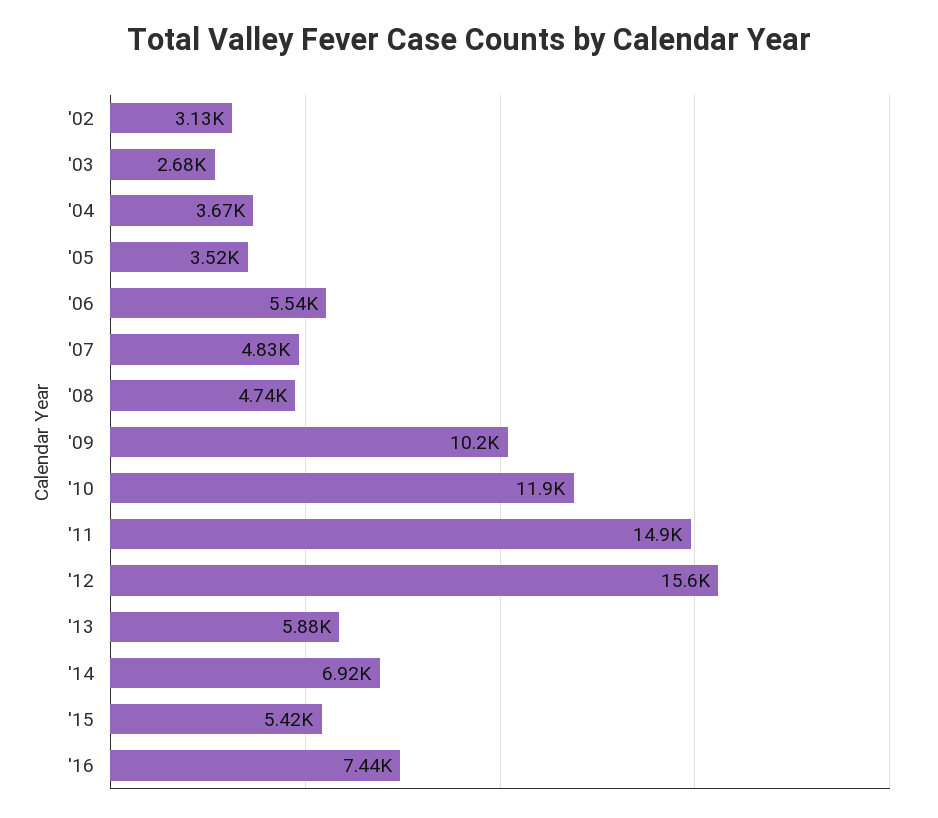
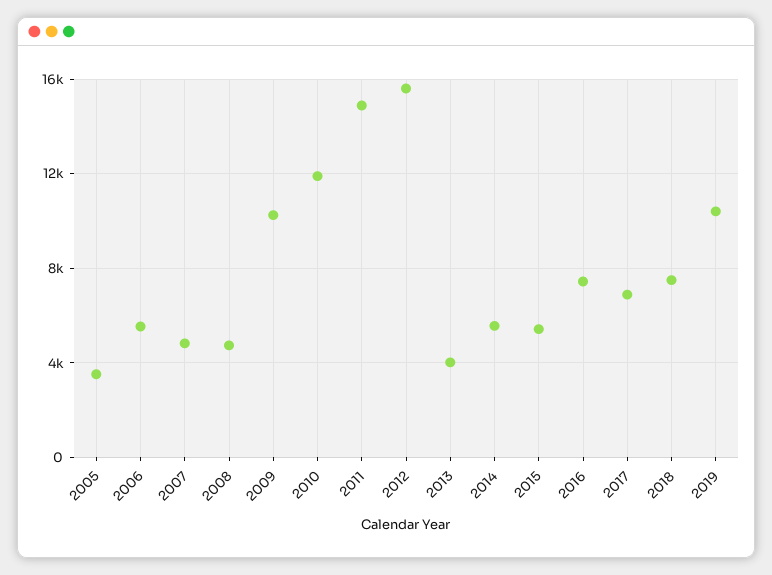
'02: 3130 -> none
'03: 2680 -> none
'04: 3670 -> none
'13: 5880 -> 4000
'14: 6920 -> 5500
2017: none -> 7000
2018: none -> 7500
2019: none -> 10500

